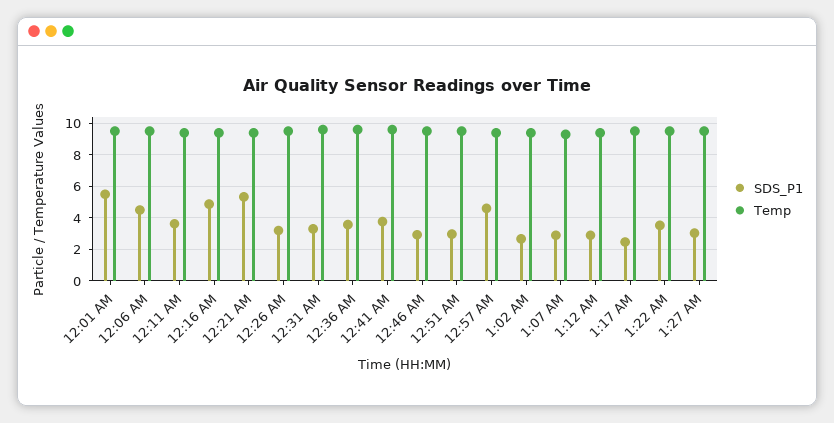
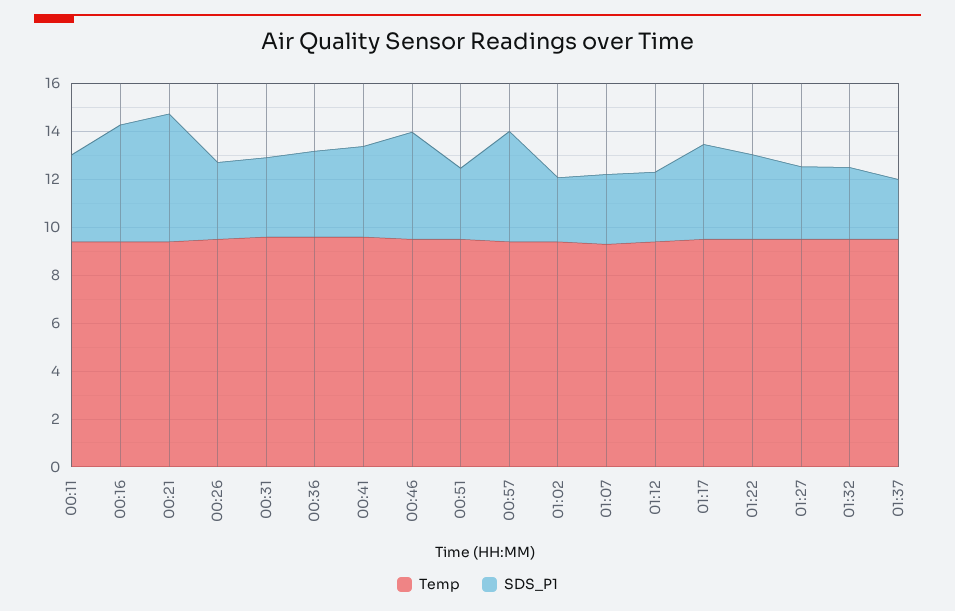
SDS_P1, 12:01 AM: 5.5 -> none
Temp, 12:01 AM: 9.5 -> none
SDS_P1, 12:06 AM: 4.5 -> none
Temp, 12:06 AM: 9.5 -> none
SDS_P1, 12:46 AM: 3 -> 4.5
SDS_P1, 1:17 AM: 2.5 -> 4
Temp, 01:32: none -> 9.5
SDS_P1, 01:32: none -> 3
Temp, 01:37: none -> 9.5
SDS_P1, 01:37: none -> 2.5

